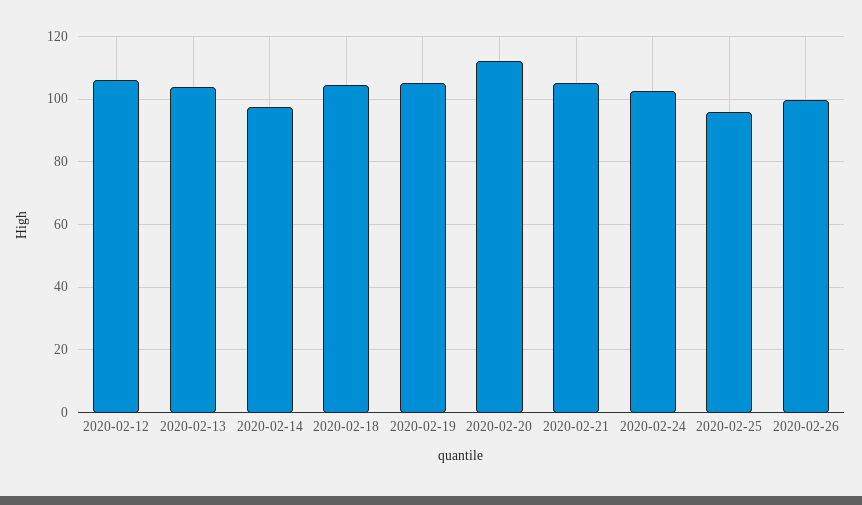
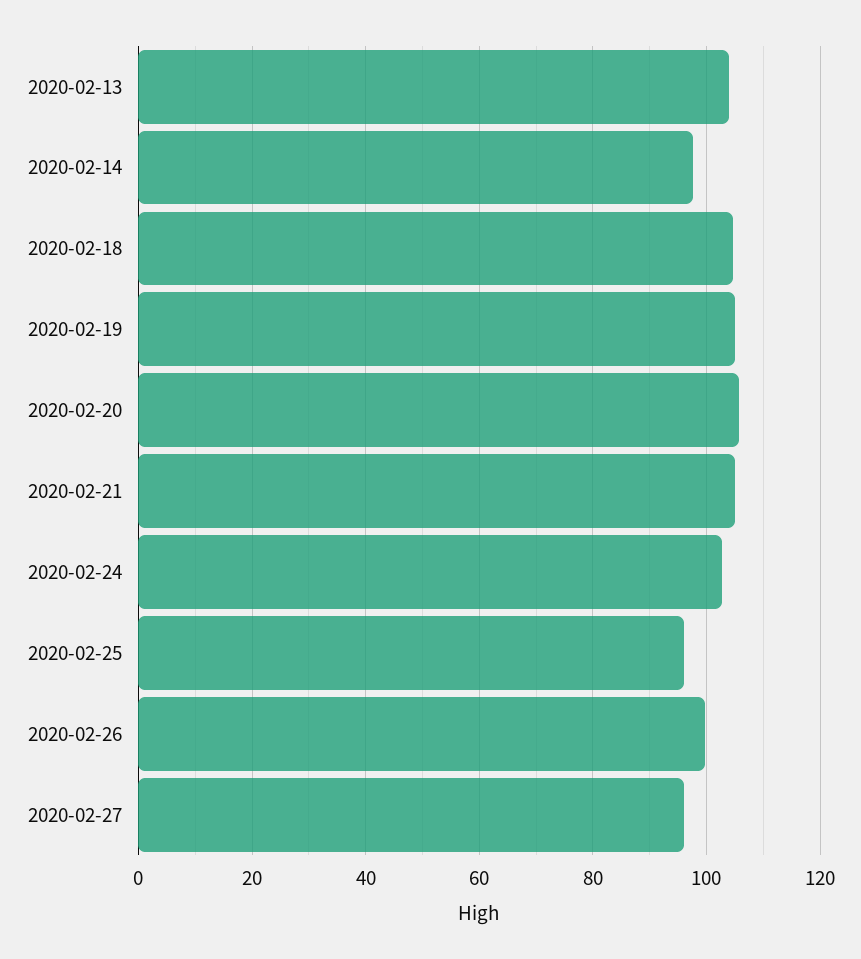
2020-02-12: 106 -> none
2020-02-20: 112 -> 106
2020-02-27: none -> 96

